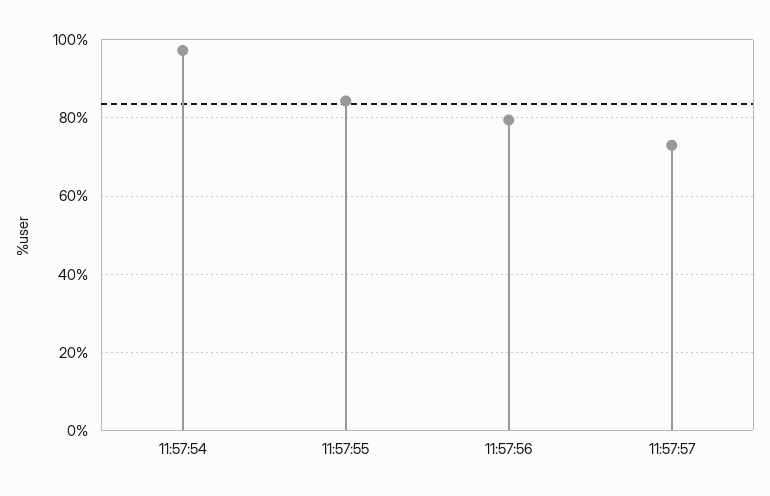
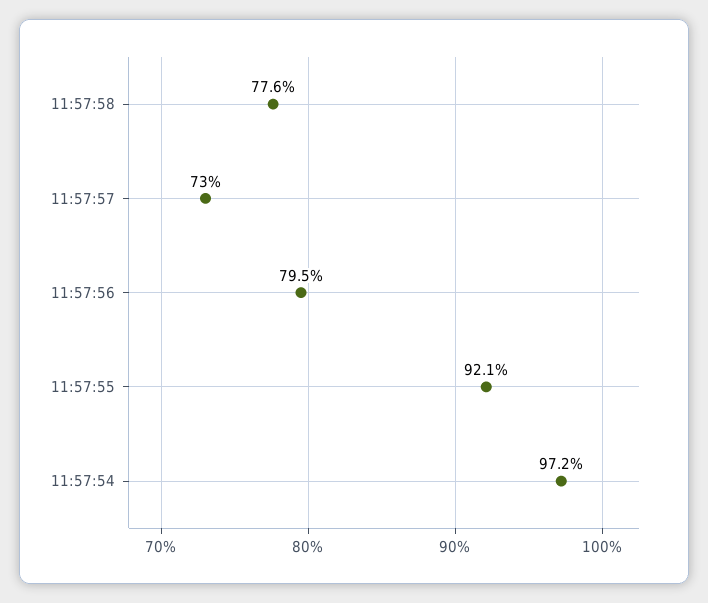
11:57:55: 84 -> 92.1
11:57:58: none -> 77.6

